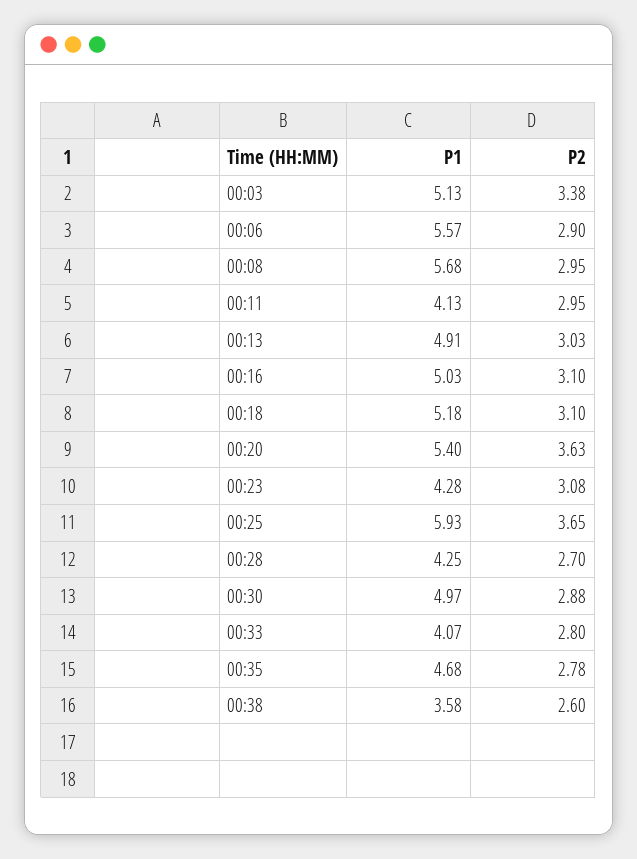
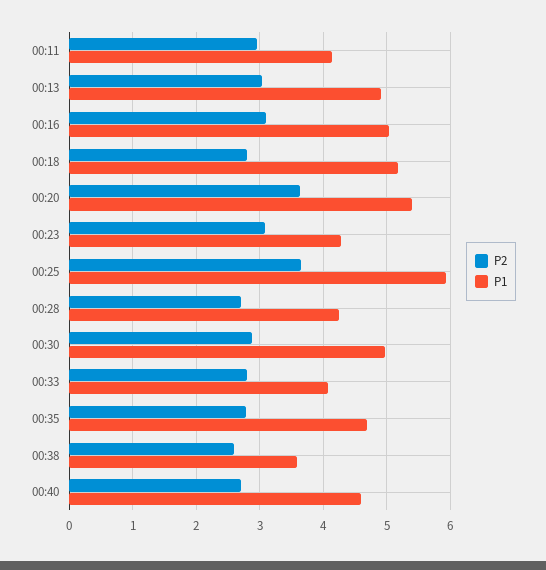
P1, 00:03: 5.13 -> none
P2, 00:03: 3.38 -> none
P1, 00:06: 5.57 -> none
P2, 00:06: 2.9 -> none
P1, 00:08: 5.68 -> none
P2, 00:08: 2.95 -> none
P2, 00:18: 3.1 -> 2.8
P2, 00:40: none -> 2.7
P1, 00:40: none -> 4.6

